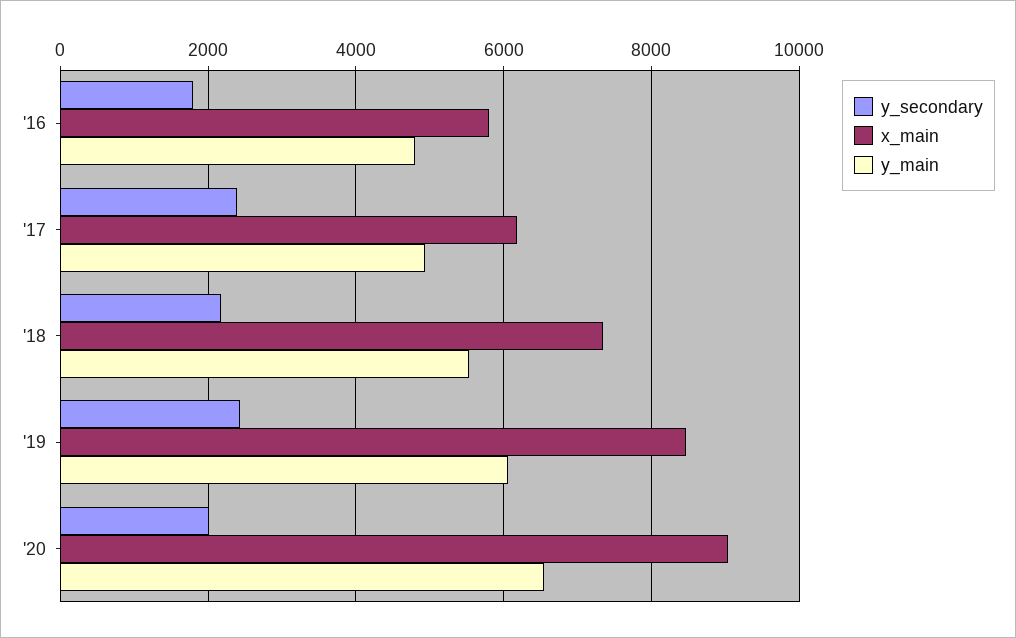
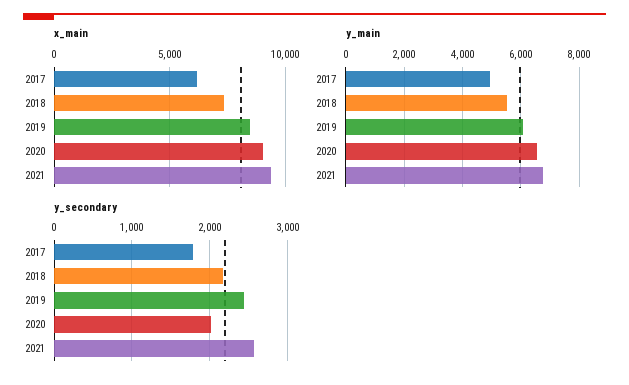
y_secondary, '16: 1800 -> none
x_main, '16: 5800 -> none
y_main, '16: 4800 -> none
y_secondary, '17: 2400 -> 1800
x_main, 2021: none -> 9500
y_main, 2021: none -> 6750
y_secondary, 2021: none -> 2600

